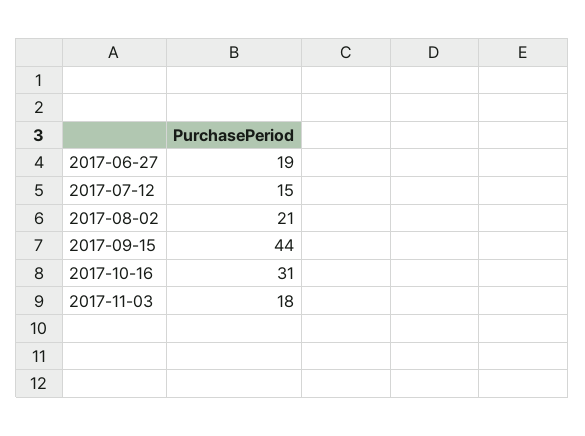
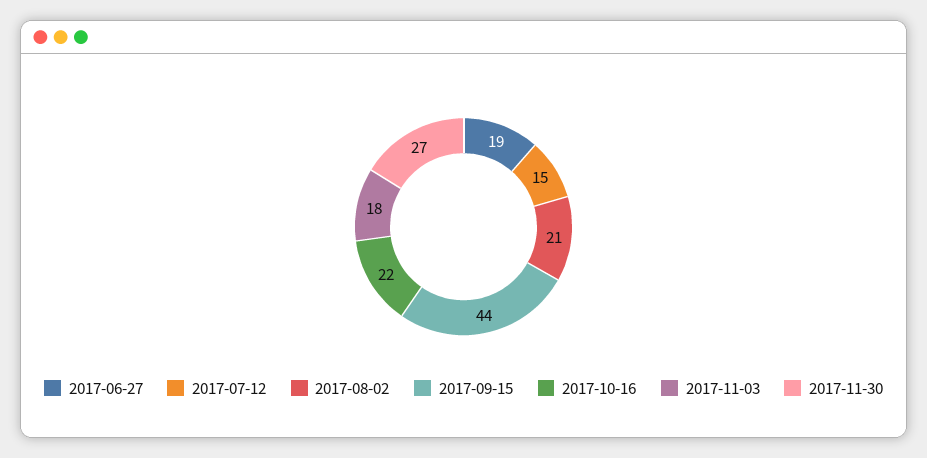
2017-10-16: 31 -> 22
2017-11-30: none -> 27

